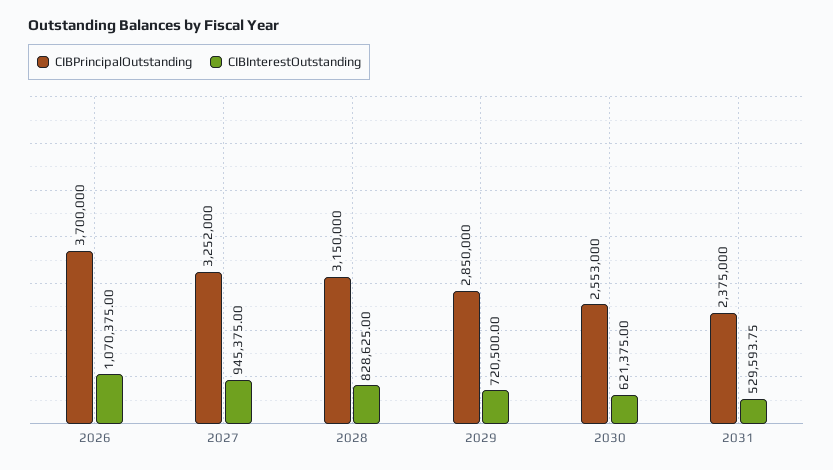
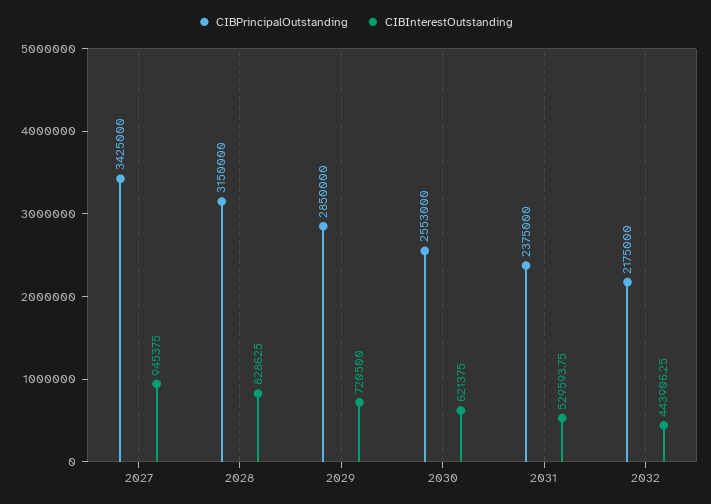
CIBPrincipalOutstanding, 2026: 3700000 -> none
CIBInterestOutstanding, 2026: 1070375 -> none
CIBPrincipalOutstanding, 2027: 3252000 -> 3425000
CIBPrincipalOutstanding, 2032: none -> 2175000
CIBInterestOutstanding, 2032: none -> 443906.25

